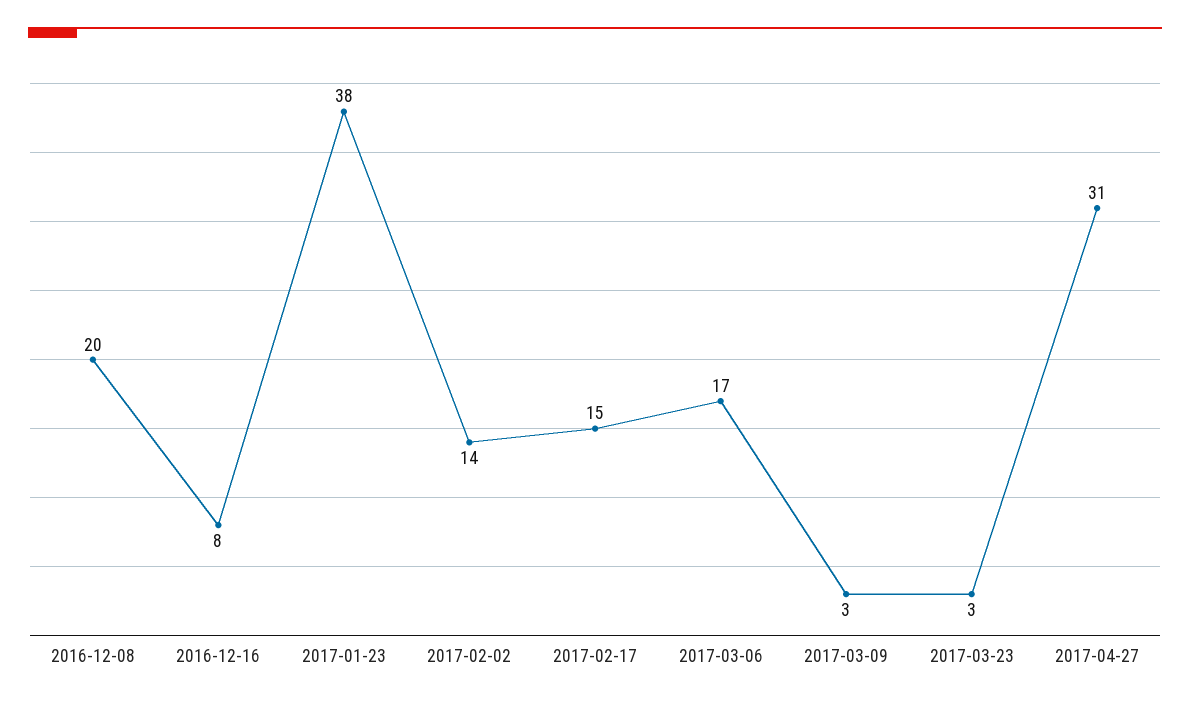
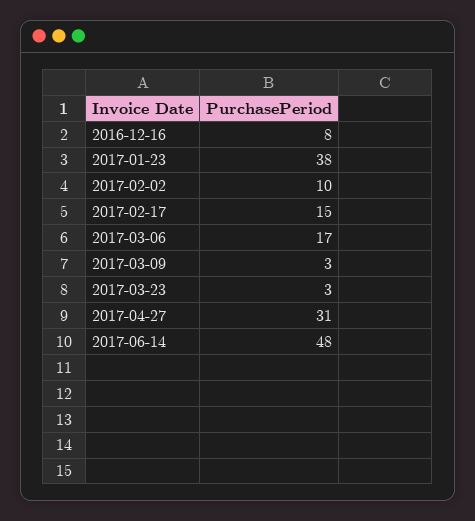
2016-12-08: 20 -> none
2017-02-02: 14 -> 10
2017-06-14: none -> 48

